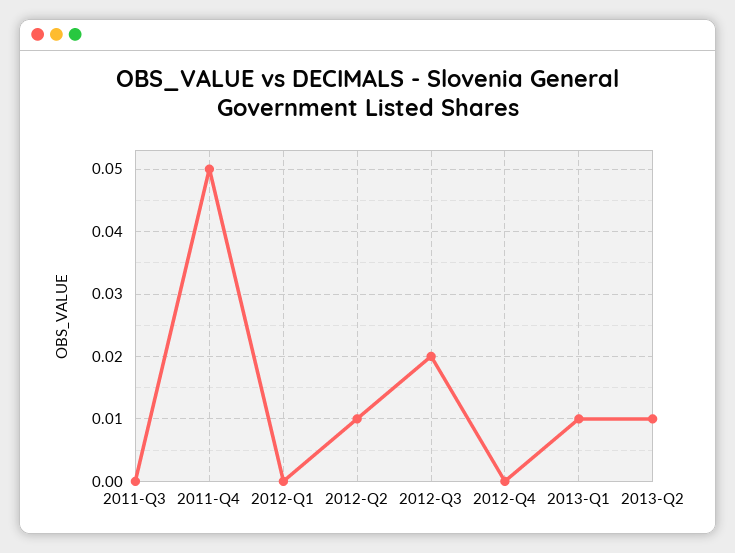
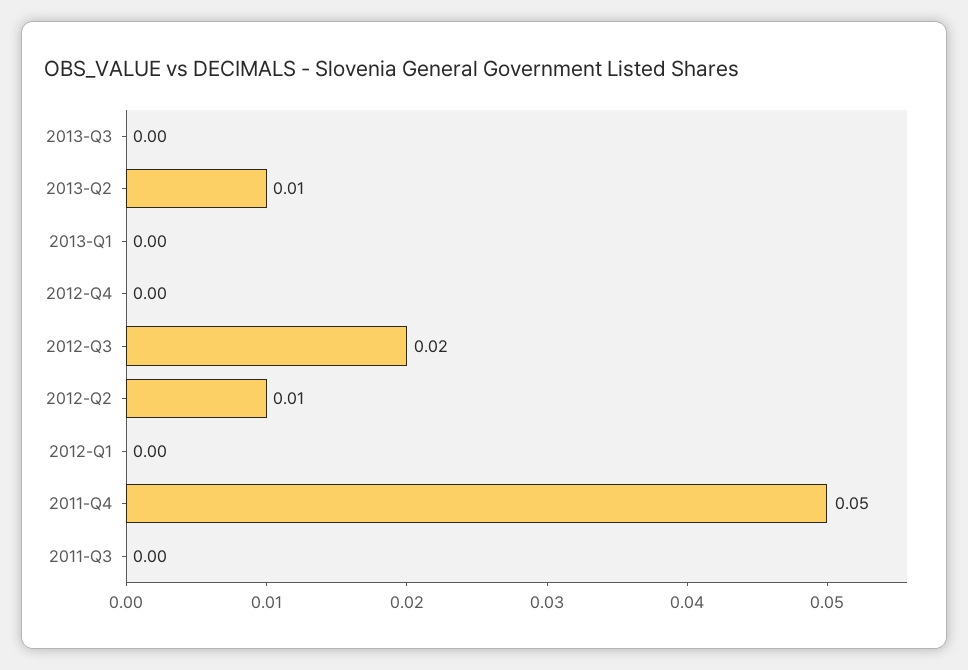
2013-Q1: 0.01 -> 0
2013-Q3: none -> 0

